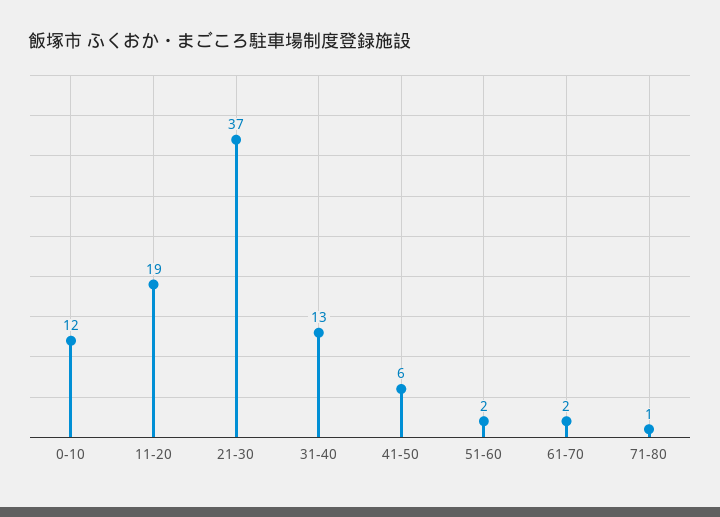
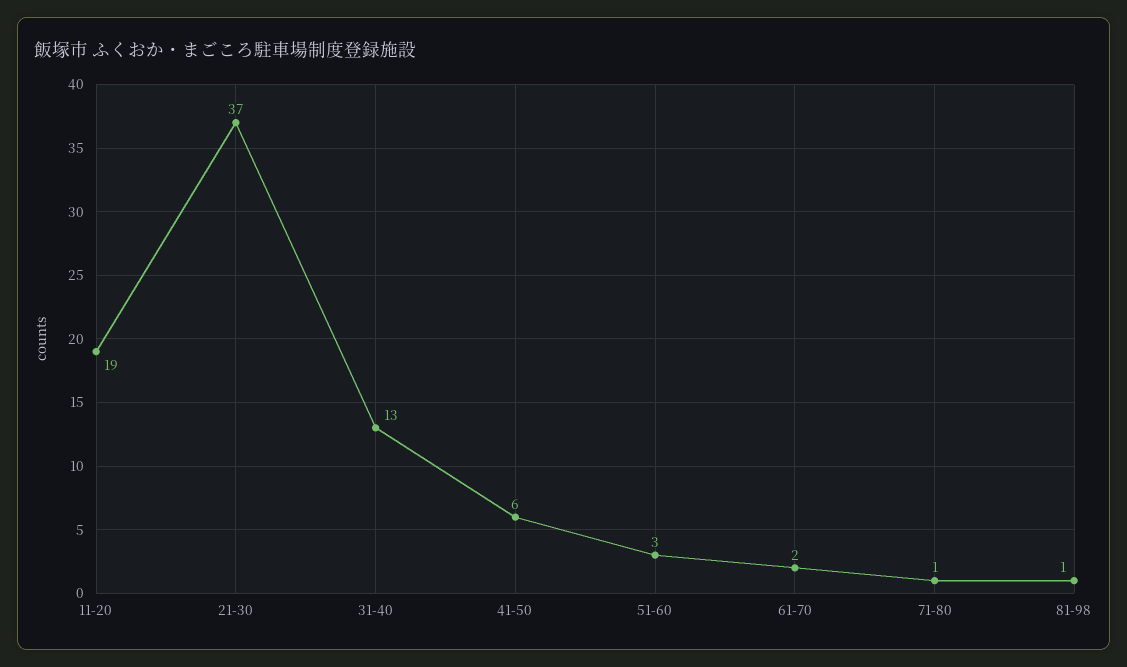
0-10: 12 -> none
51-60: 2 -> 3
81-98: none -> 1

